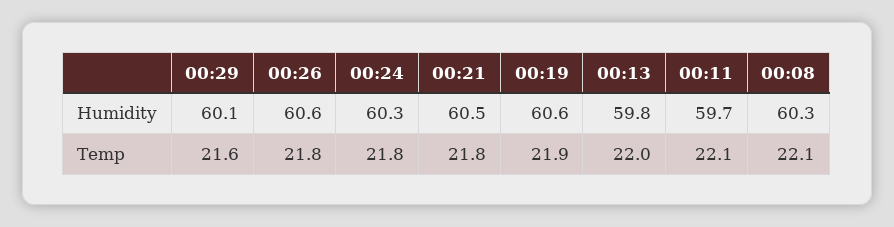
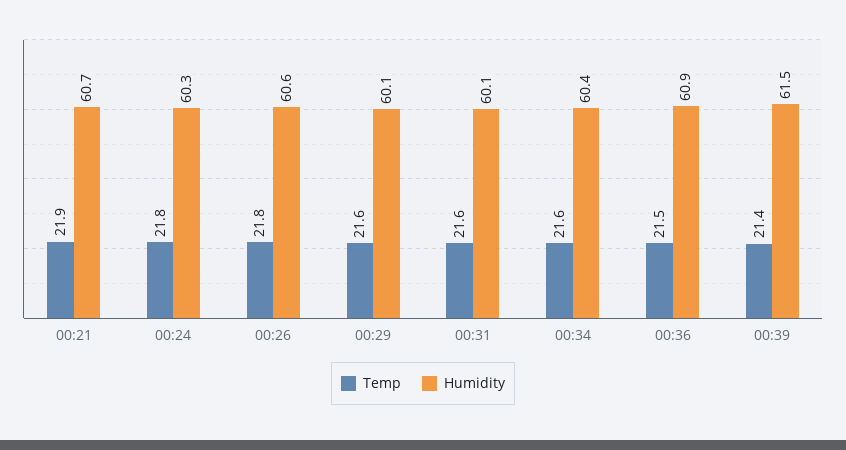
Humidity, 00:21: 60.5 -> 60.7
Humidity, 00:19: 60.6 -> none
Humidity, 00:13: 59.8 -> none
Humidity, 00:11: 59.7 -> none
Humidity, 00:08: 60.3 -> none
Temp, 00:21: 21.8 -> 21.9
Temp, 00:19: 21.9 -> none
Temp, 00:13: 22 -> none
Temp, 00:11: 22.1 -> none
Temp, 00:08: 22.1 -> none
Temp, 00:31: none -> 21.6
Humidity, 00:31: none -> 60.1
Temp, 00:34: none -> 21.6
Humidity, 00:34: none -> 60.4
Temp, 00:36: none -> 21.5
Humidity, 00:36: none -> 60.9
Temp, 00:39: none -> 21.4
Humidity, 00:39: none -> 61.5

